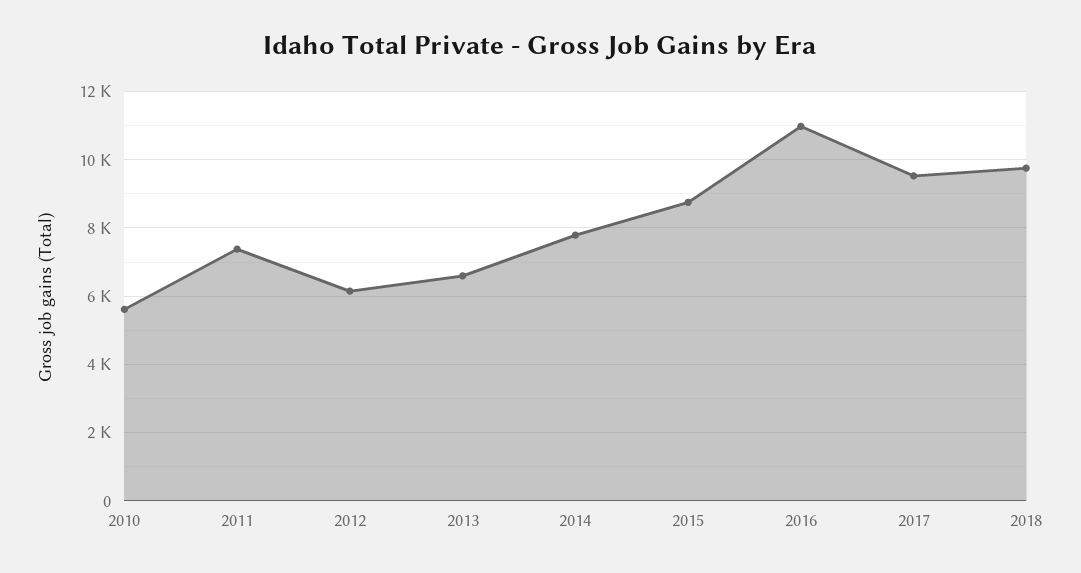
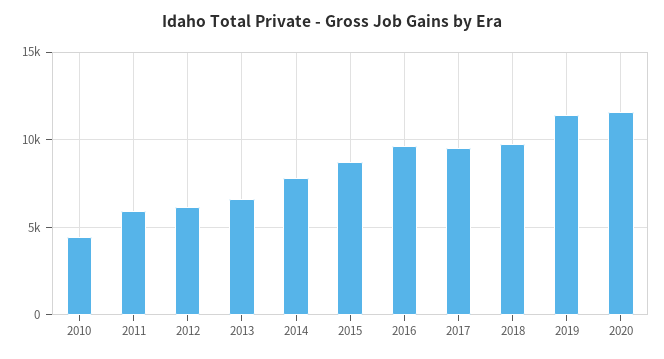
2010: 5600 -> 4500
2011: 7400 -> 6000
2016: 11000 -> 9500
2019: none -> 11500
2020: none -> 11500

